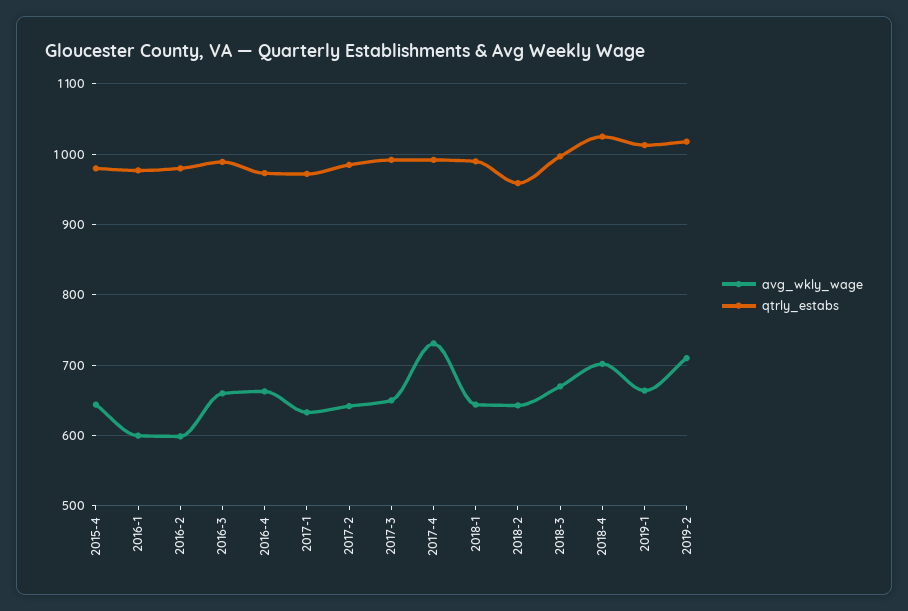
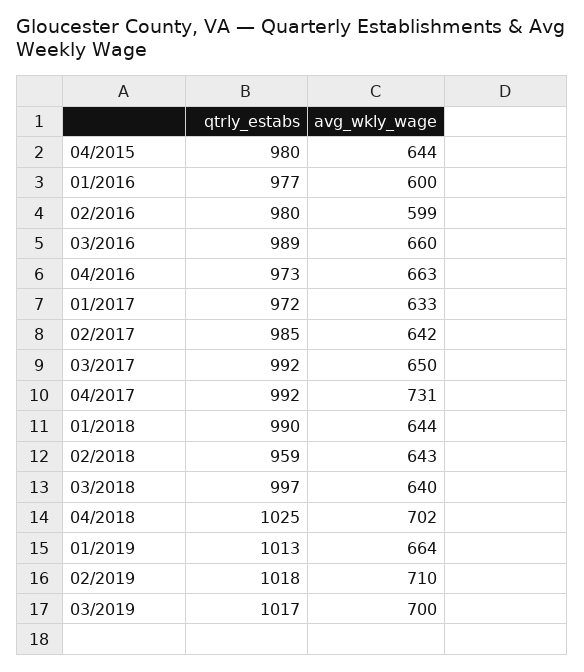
avg_wkly_wage, 2018-3: 670 -> 640
qtrly_estabs, 03/2019: none -> 1017
avg_wkly_wage, 03/2019: none -> 700

